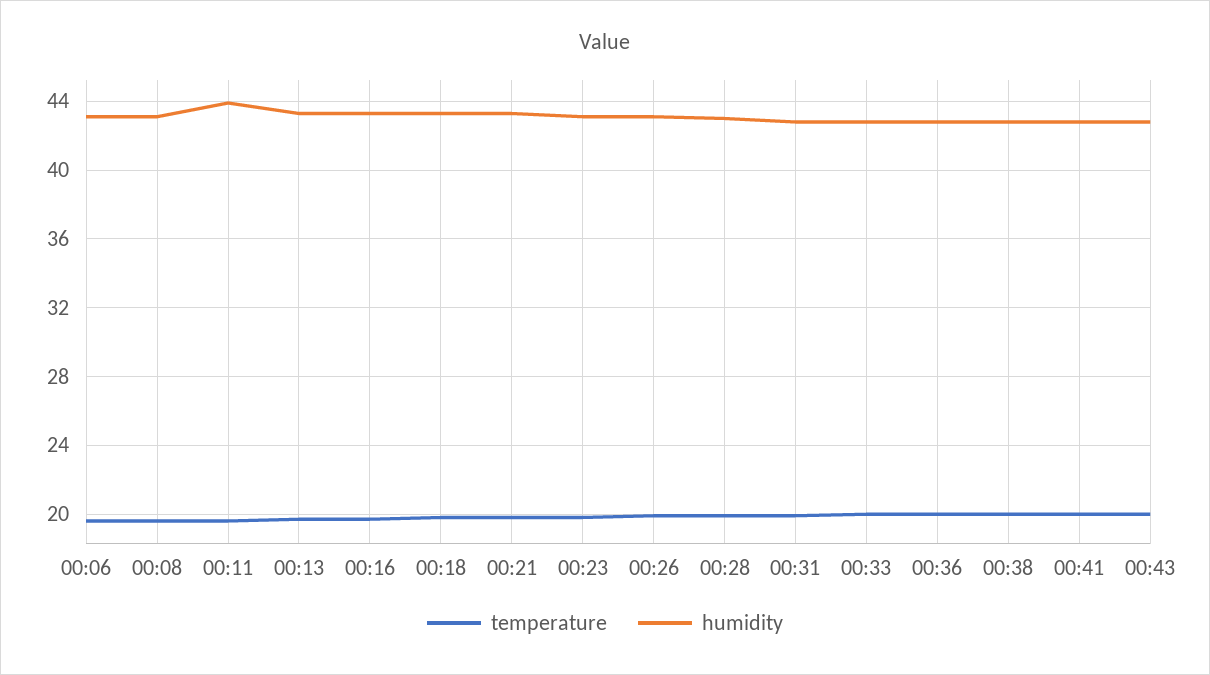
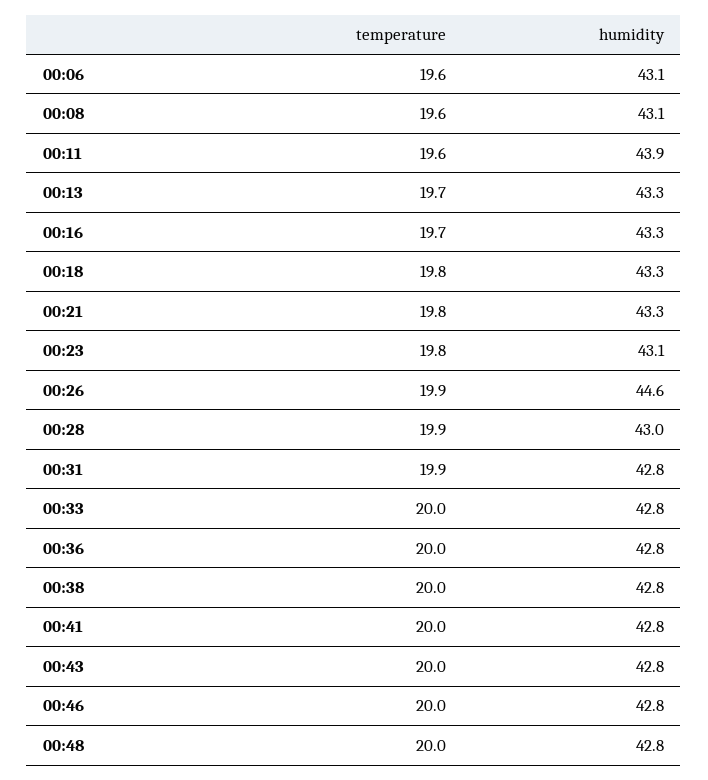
humidity, 00:26: 43 -> 44.6
temperature, 00:46: none -> 20
humidity, 00:46: none -> 42.8
temperature, 00:48: none -> 20
humidity, 00:48: none -> 42.8

